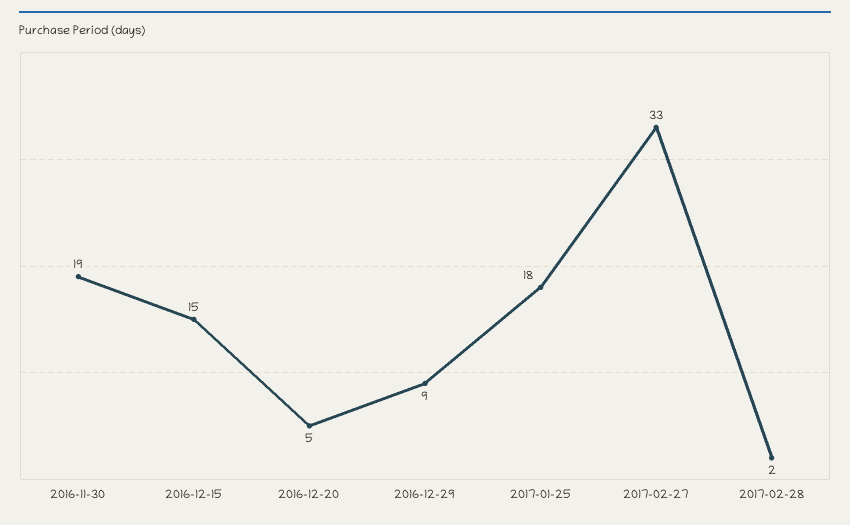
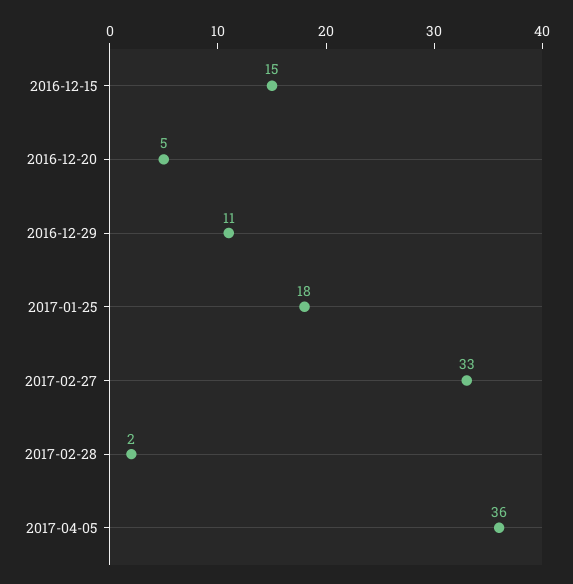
2016-11-30: 19 -> none
2016-12-29: 9 -> 11
2017-04-05: none -> 36

